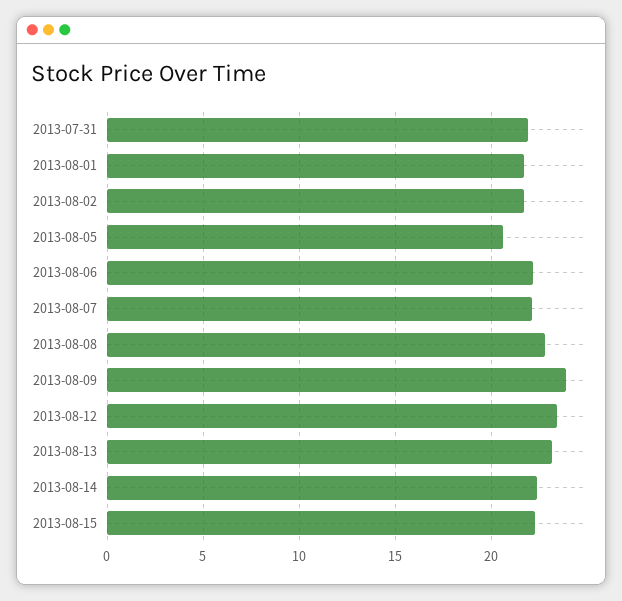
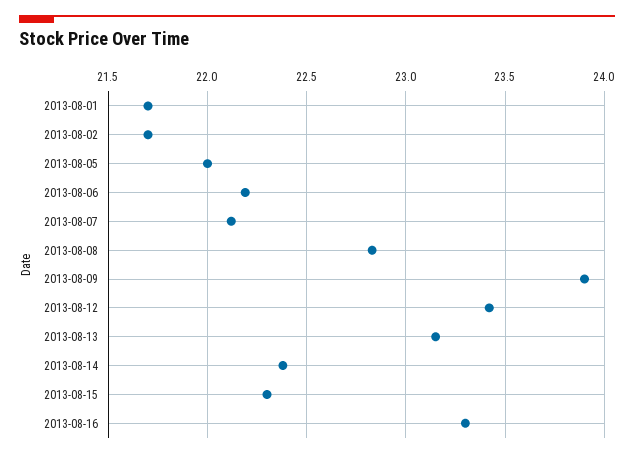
2013-07-31: 22 -> none
2013-08-05: 20.5 -> 22
2013-08-16: none -> 23.3

